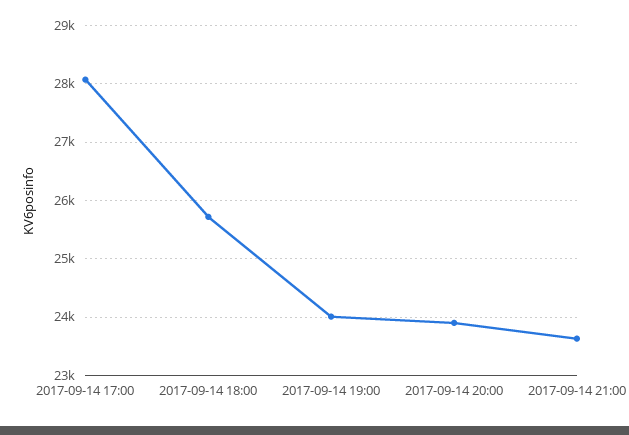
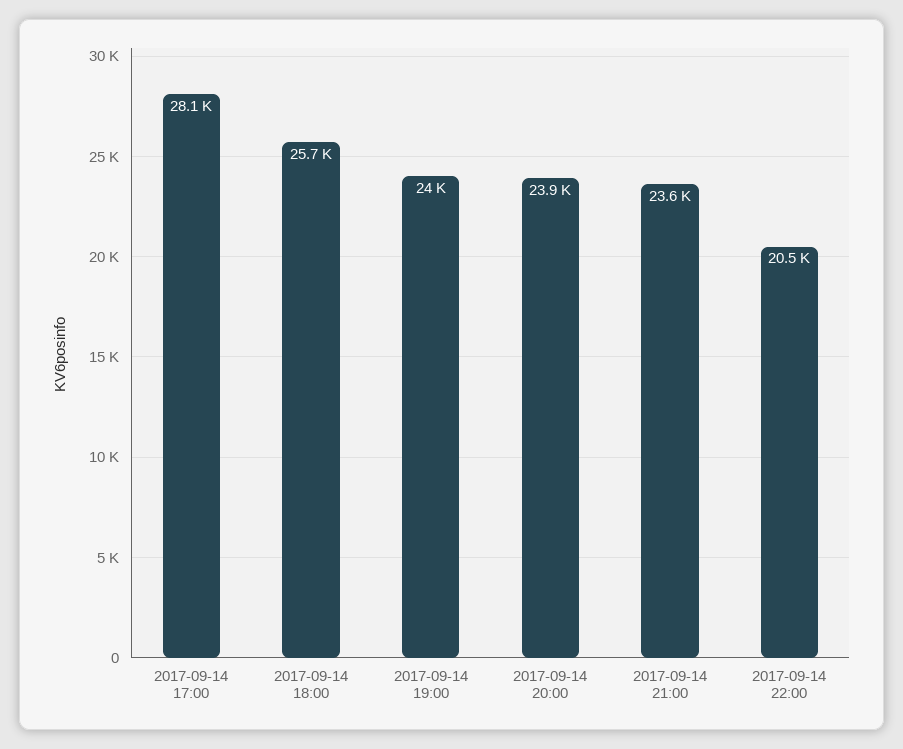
2017-09-14 22:00: none -> 20500

